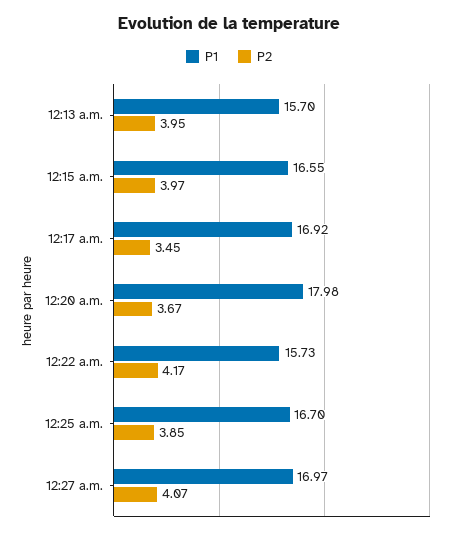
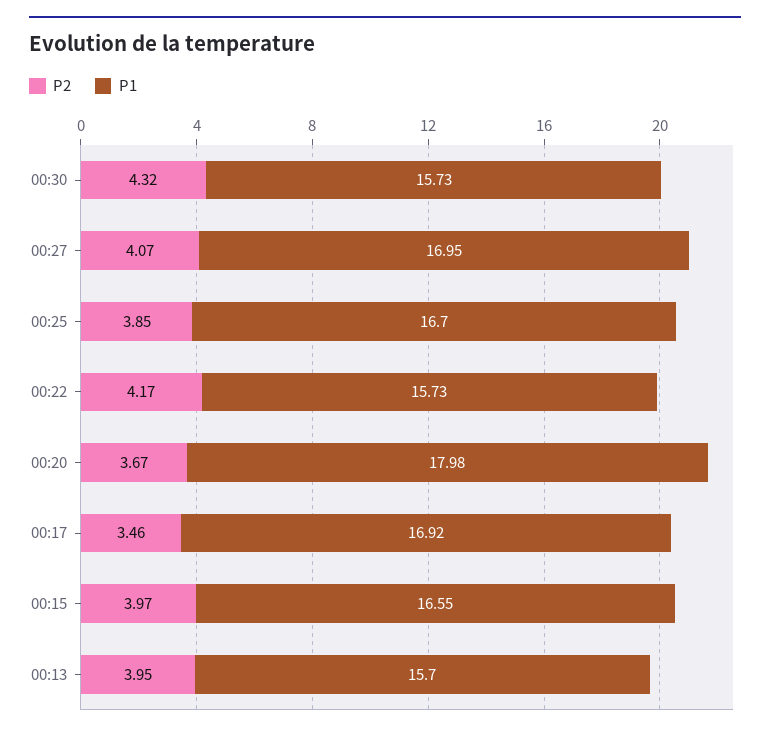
P2, 12:17 a.m.: 3.45 -> 3.46
P1, 12:27 a.m.: 16.97 -> 16.95
P2, 00:30: none -> 4.32
P1, 00:30: none -> 15.73

